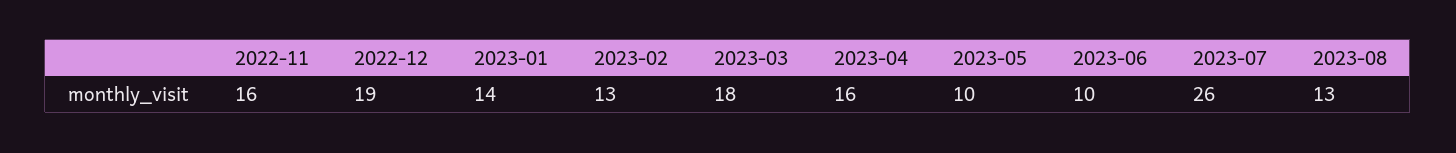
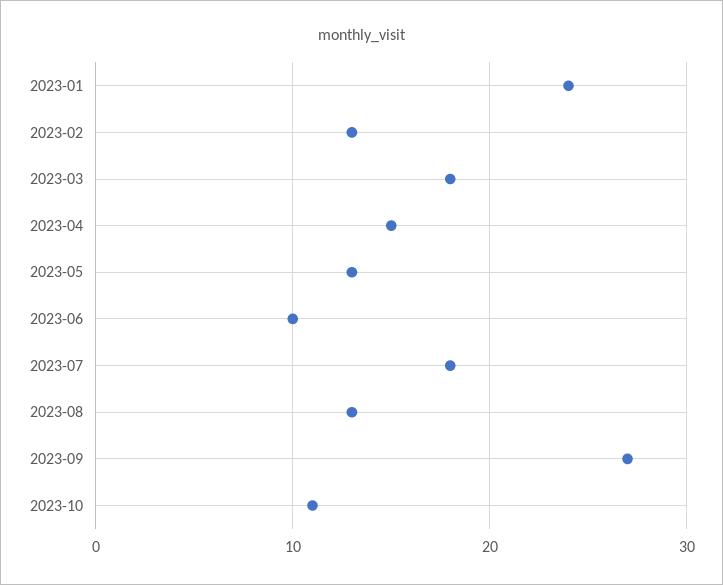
2022-11: 16 -> none
2022-12: 19 -> none
2023-01: 14 -> 24
2023-04: 16 -> 15
2023-05: 10 -> 13
2023-07: 26 -> 18
2023-09: none -> 27
2023-10: none -> 11

